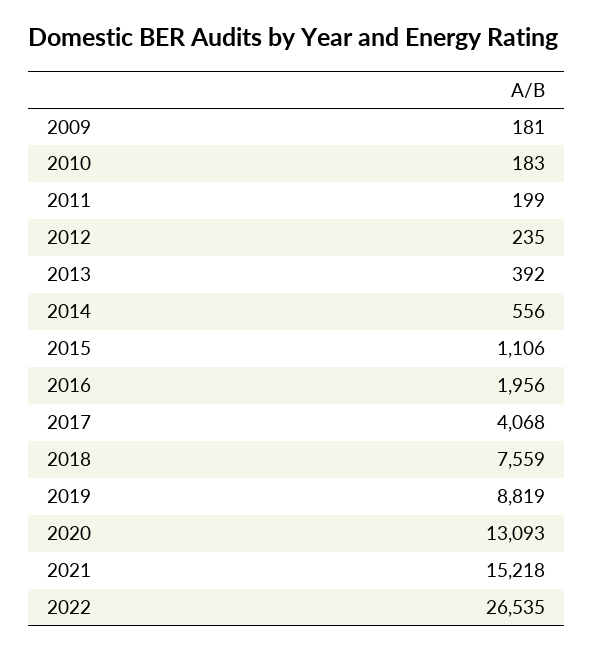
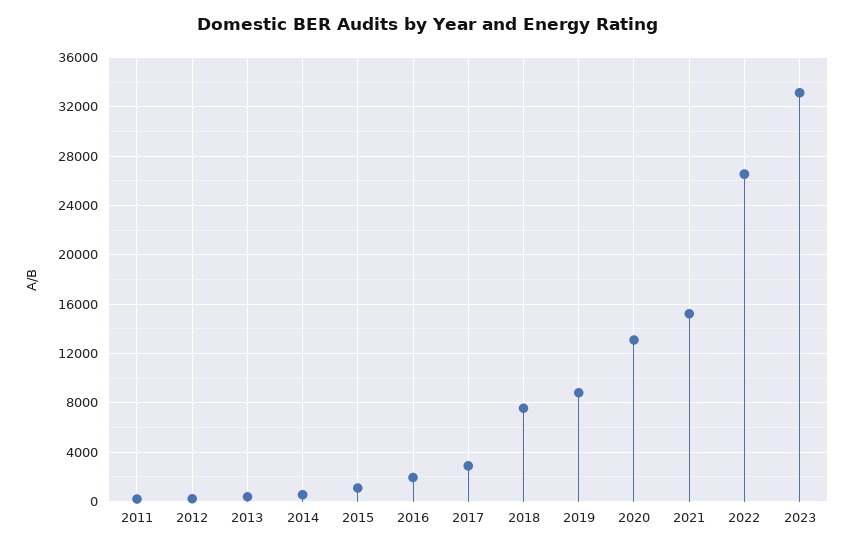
2009: 181 -> none
2010: 183 -> none
2017: 4068 -> 3000
2023: none -> 33000

